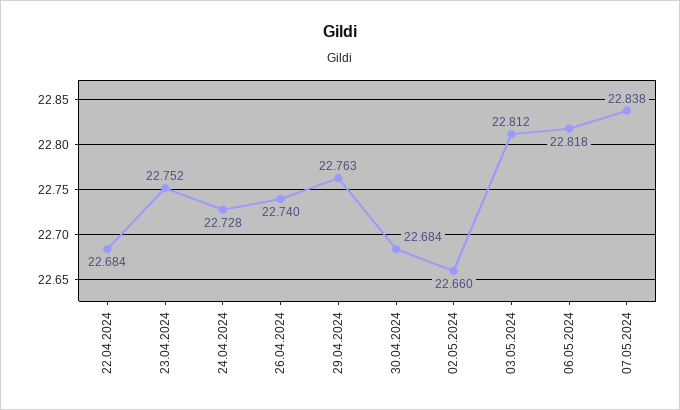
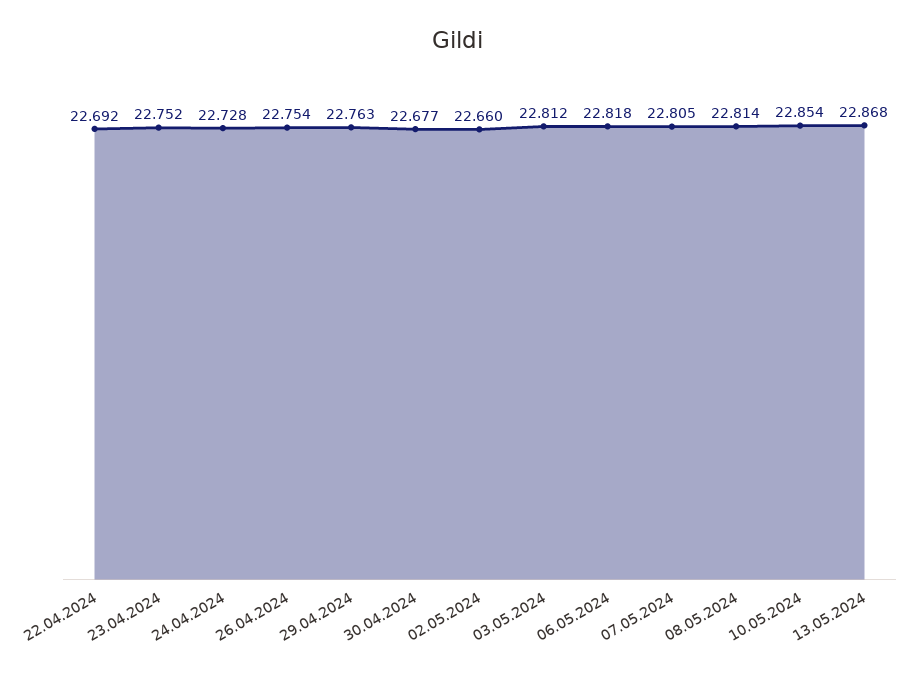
22.04.2024: 22.684 -> 22.692
26.04.2024: 22.74 -> 22.754
30.04.2024: 22.684 -> 22.677
07.05.2024: 22.838 -> 22.805
08.05.2024: none -> 22.814
10.05.2024: none -> 22.854
13.05.2024: none -> 22.868

